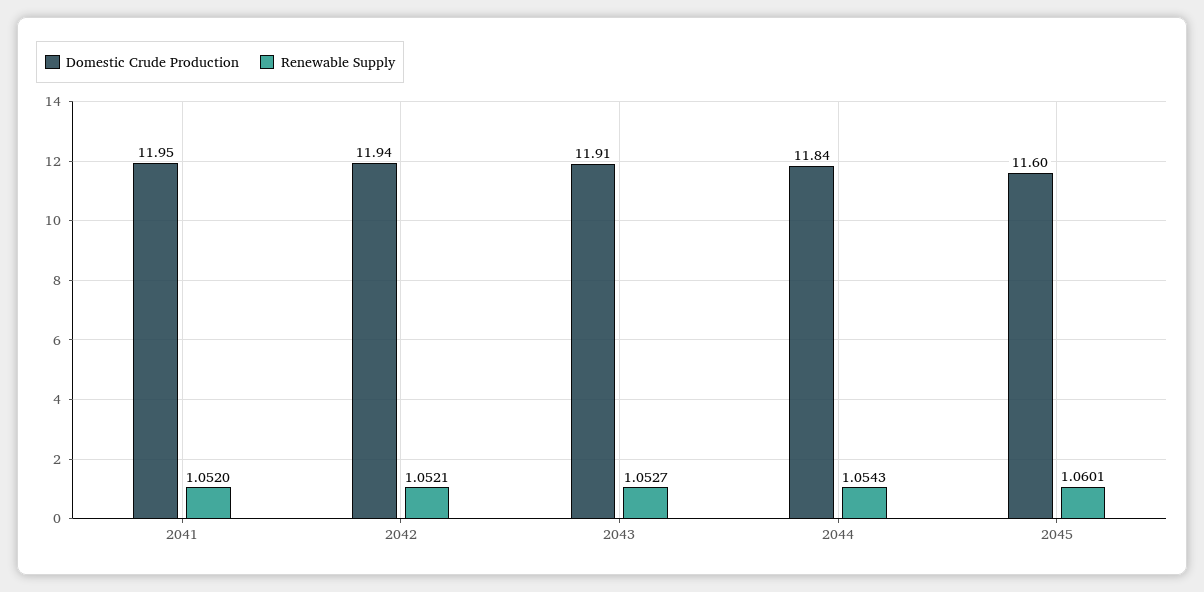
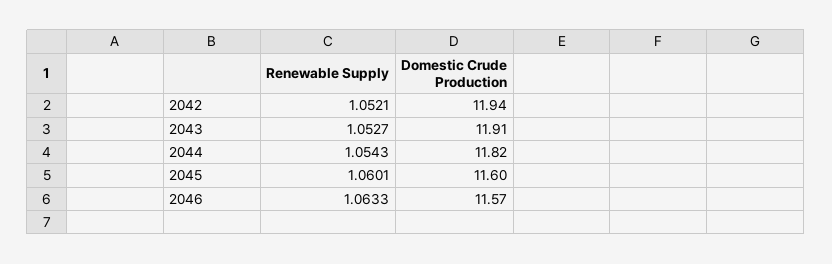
Domestic Crude Production, 2041: 11.95 -> none
Renewable Supply, 2041: 1.052 -> none
Domestic Crude Production, 2044: 11.84 -> 11.82
Renewable Supply, 2046: none -> 1.0633
Domestic Crude Production, 2046: none -> 11.57

